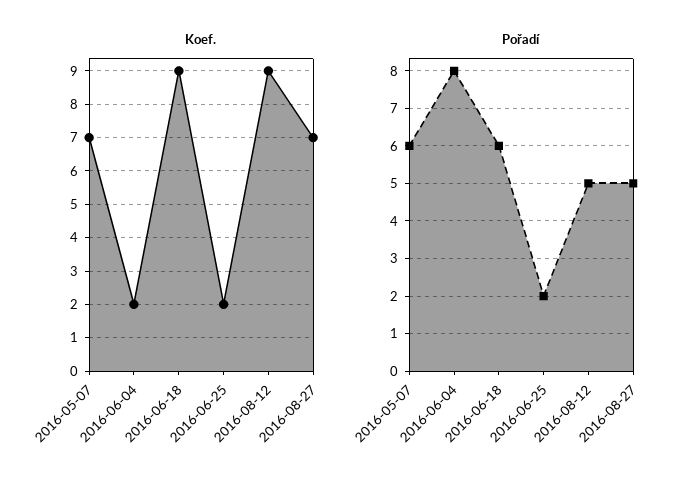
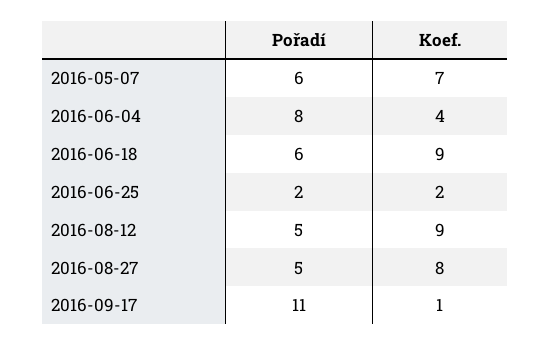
Koef., 2016-06-04: 2 -> 4
Koef., 2016-08-27: 7 -> 8
Pořadí, 2016-09-17: none -> 11
Koef., 2016-09-17: none -> 1

